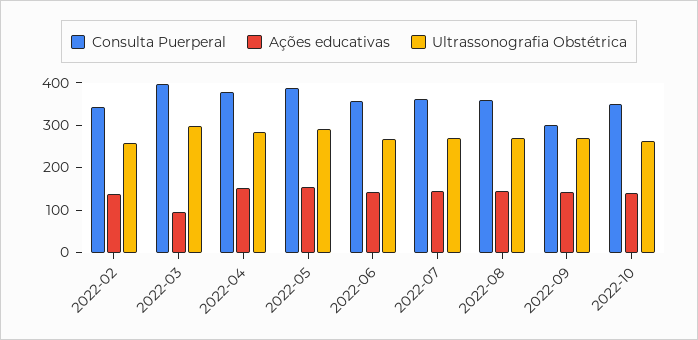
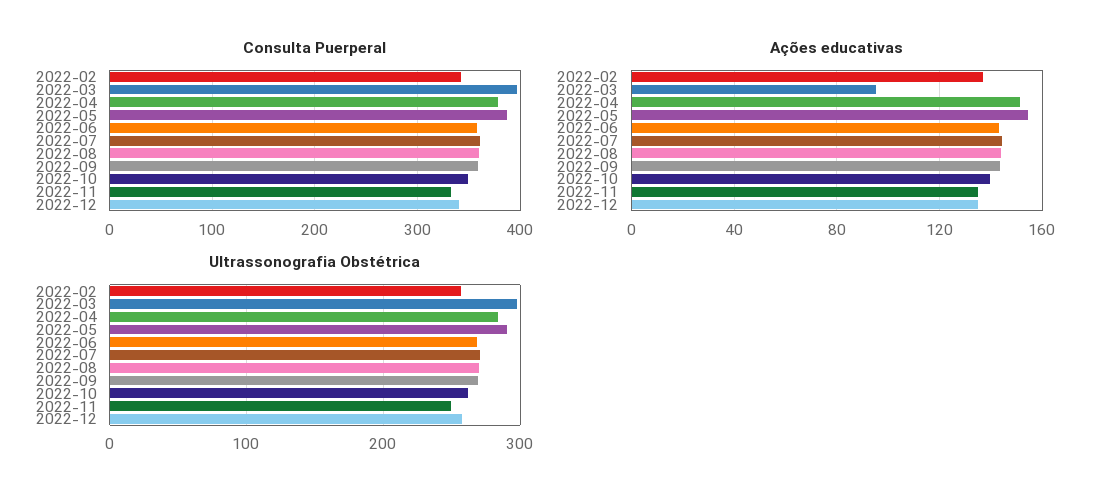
Consulta Puerperal, 2022-09: 300 -> 360
Consulta Puerperal, 2022-11: none -> 330
Consulta Puerperal, 2022-12: none -> 340
Ações educativas, 2022-11: none -> 135
Ações educativas, 2022-12: none -> 135
Ultrassonografia Obstétrica, 2022-11: none -> 250
Ultrassonografia Obstétrica, 2022-12: none -> 260

